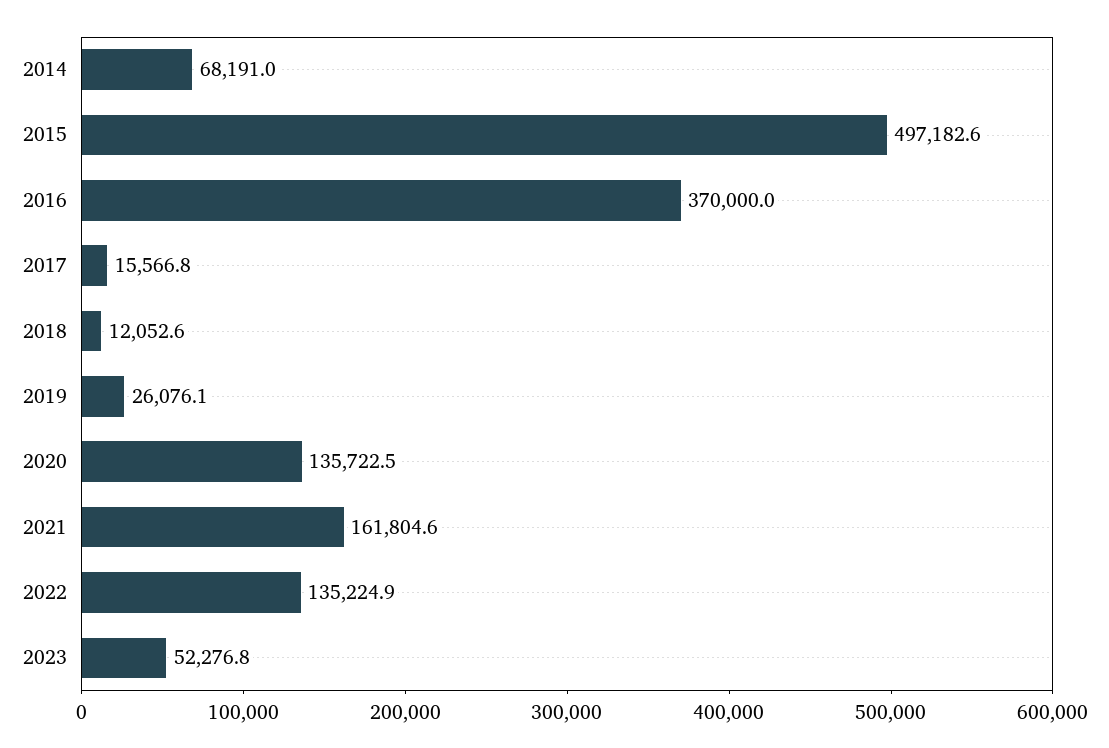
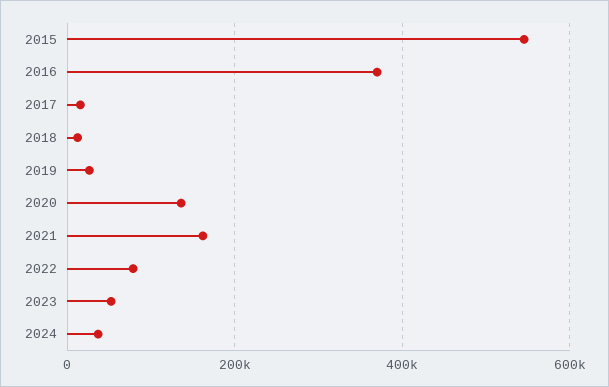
2014: 68191 -> none
2015: 497182.6 -> 540000
2022: 135224.9 -> 80000
2024: none -> 40000

